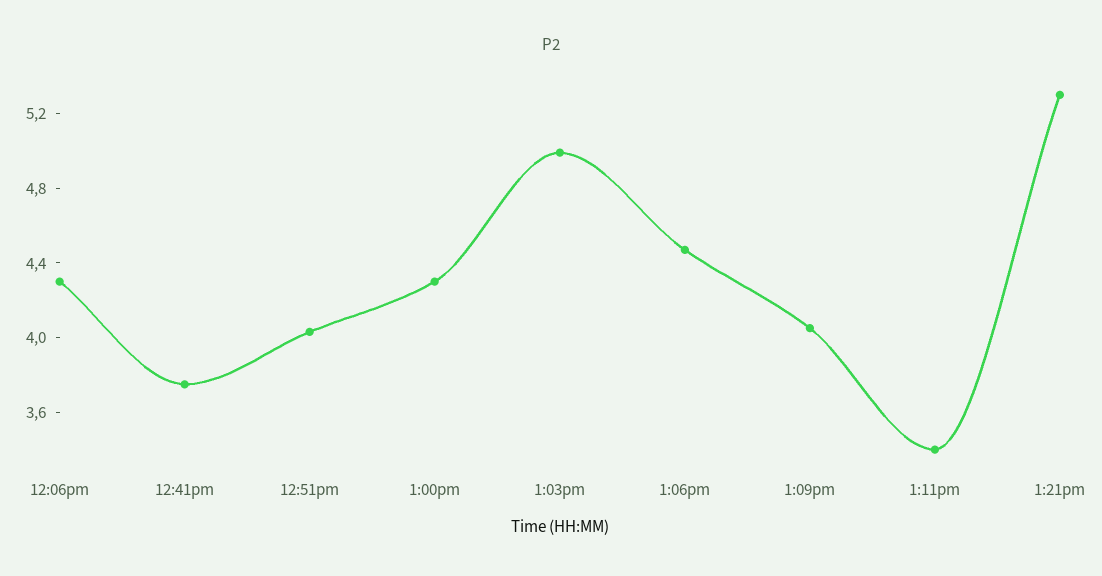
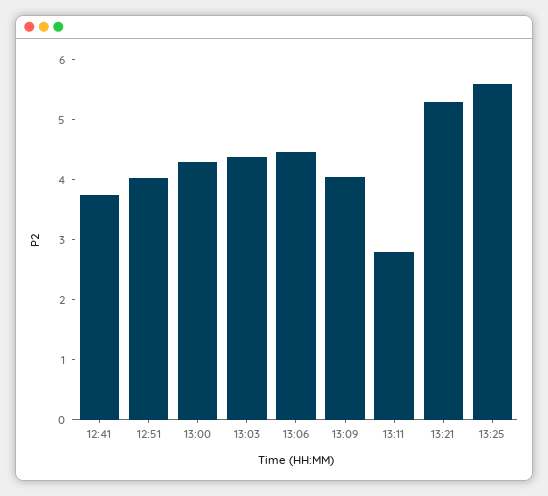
12:06pm: 4.3 -> none
1:03pm: 5 -> 4.4
1:11pm: 3.4 -> 2.8
13:25: none -> 5.6

